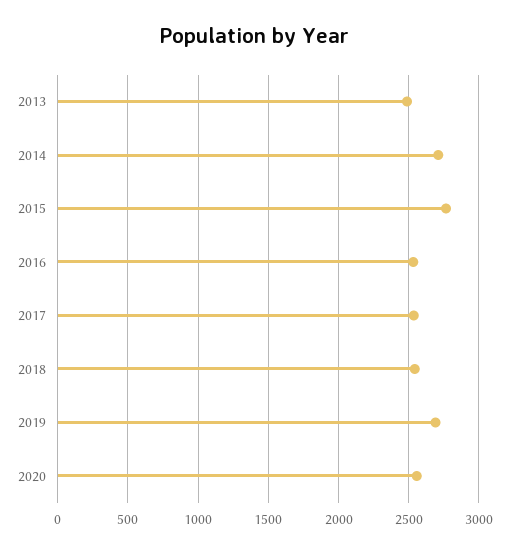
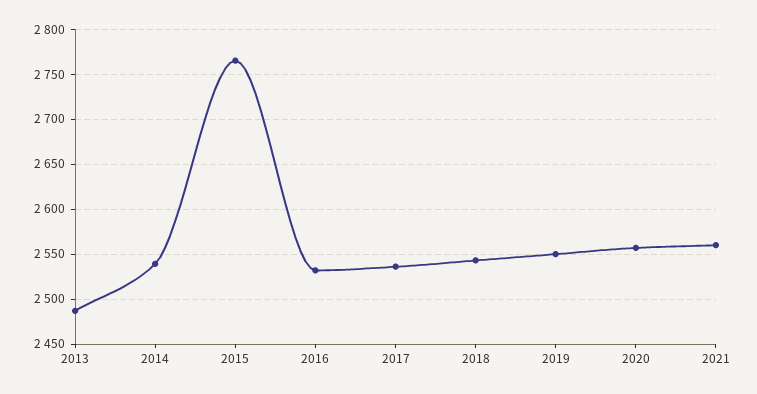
2014: 2700 -> 2540
2019: 2700 -> 2550
2021: none -> 2560

